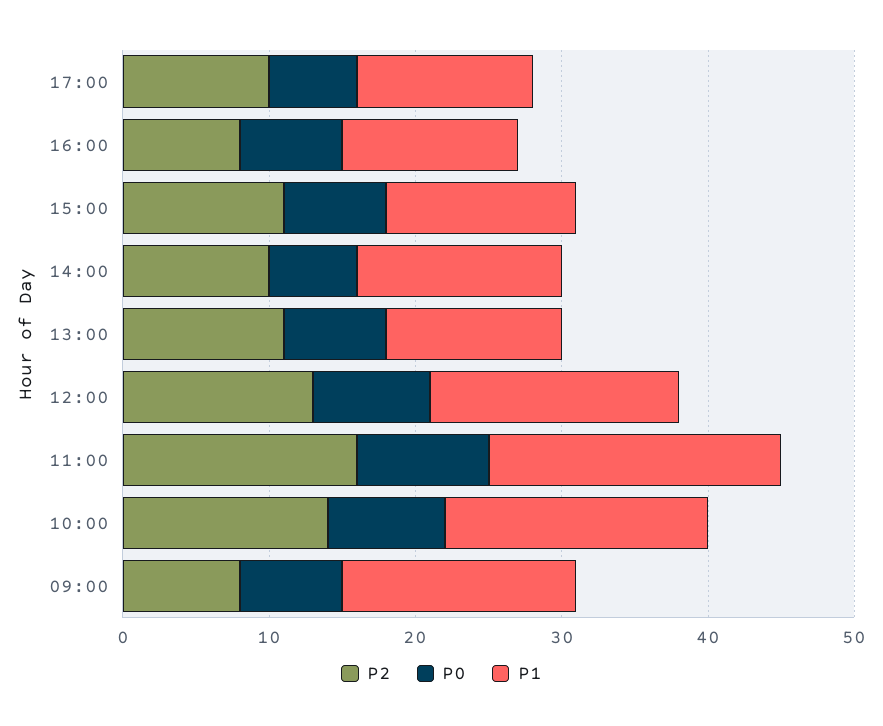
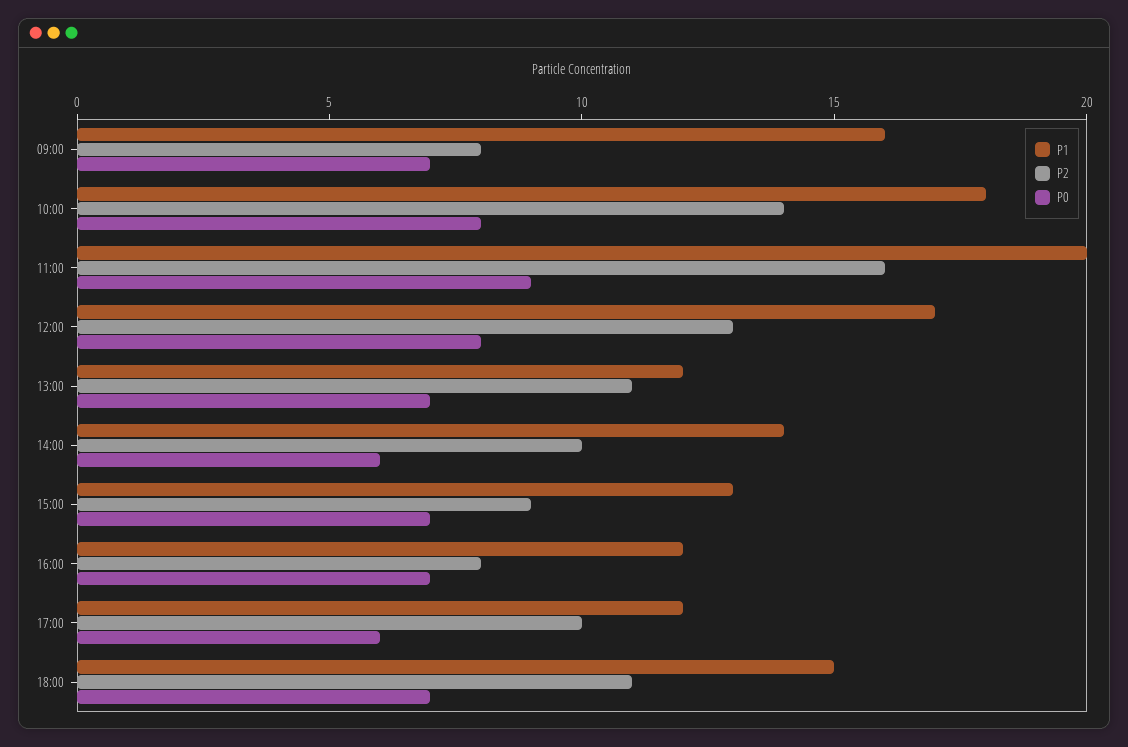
P2, 15:00: 11 -> 9
P1, 18:00: none -> 15
P2, 18:00: none -> 11
P0, 18:00: none -> 7

